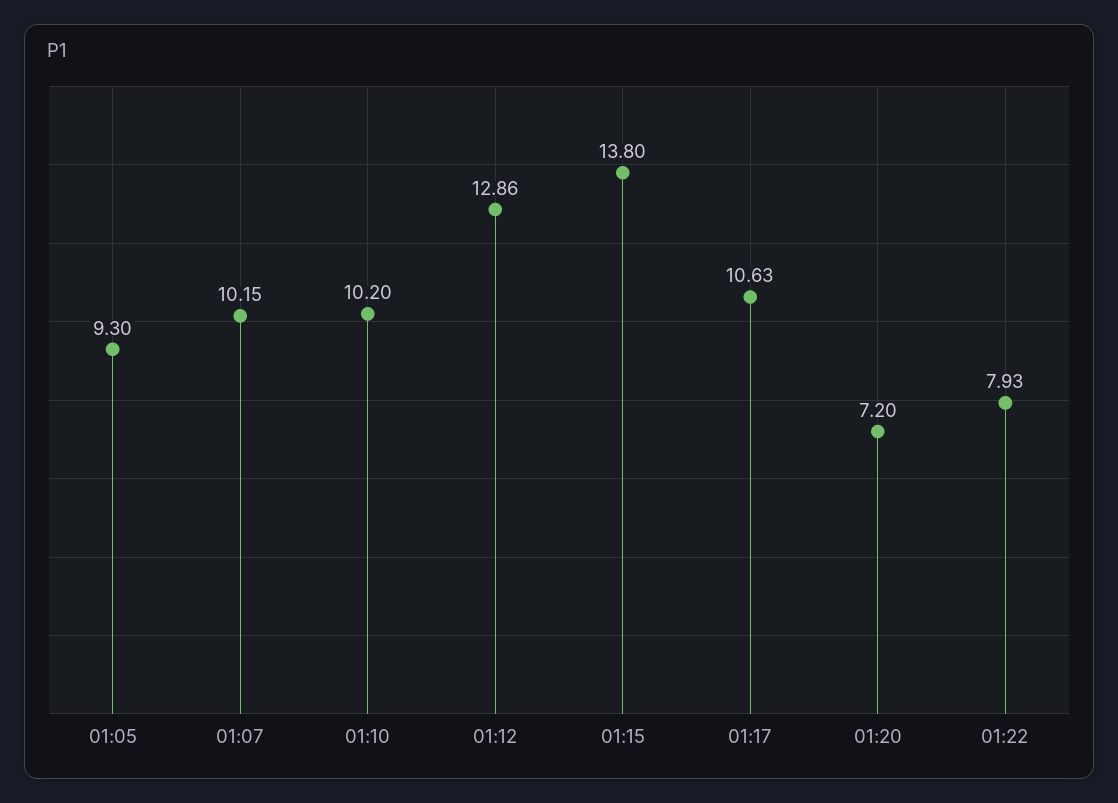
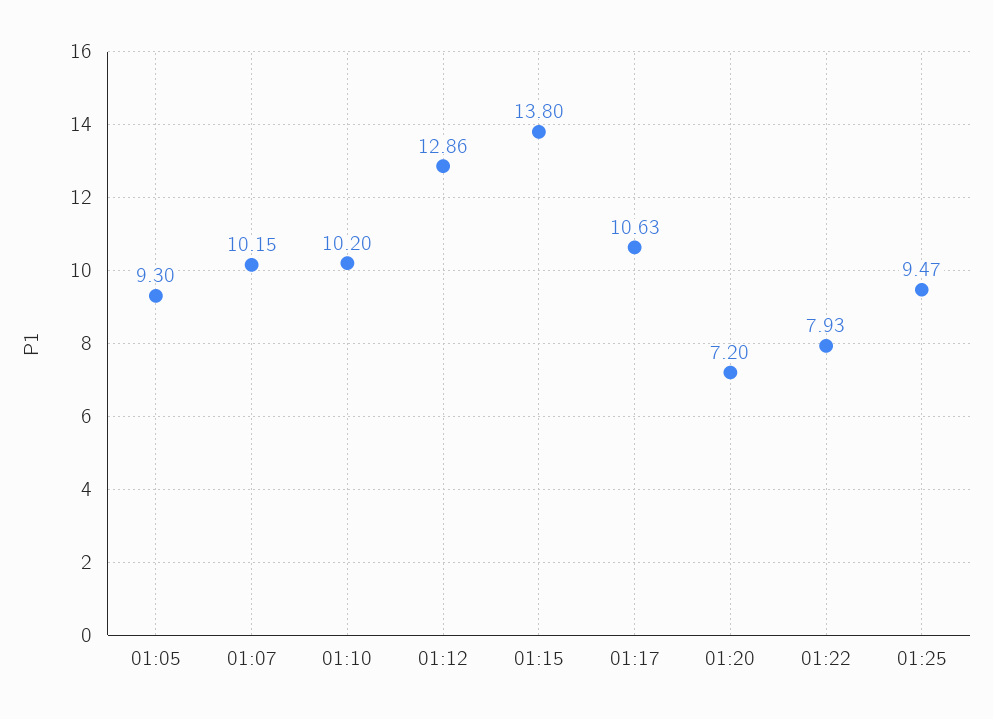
01:25: none -> 9.47

